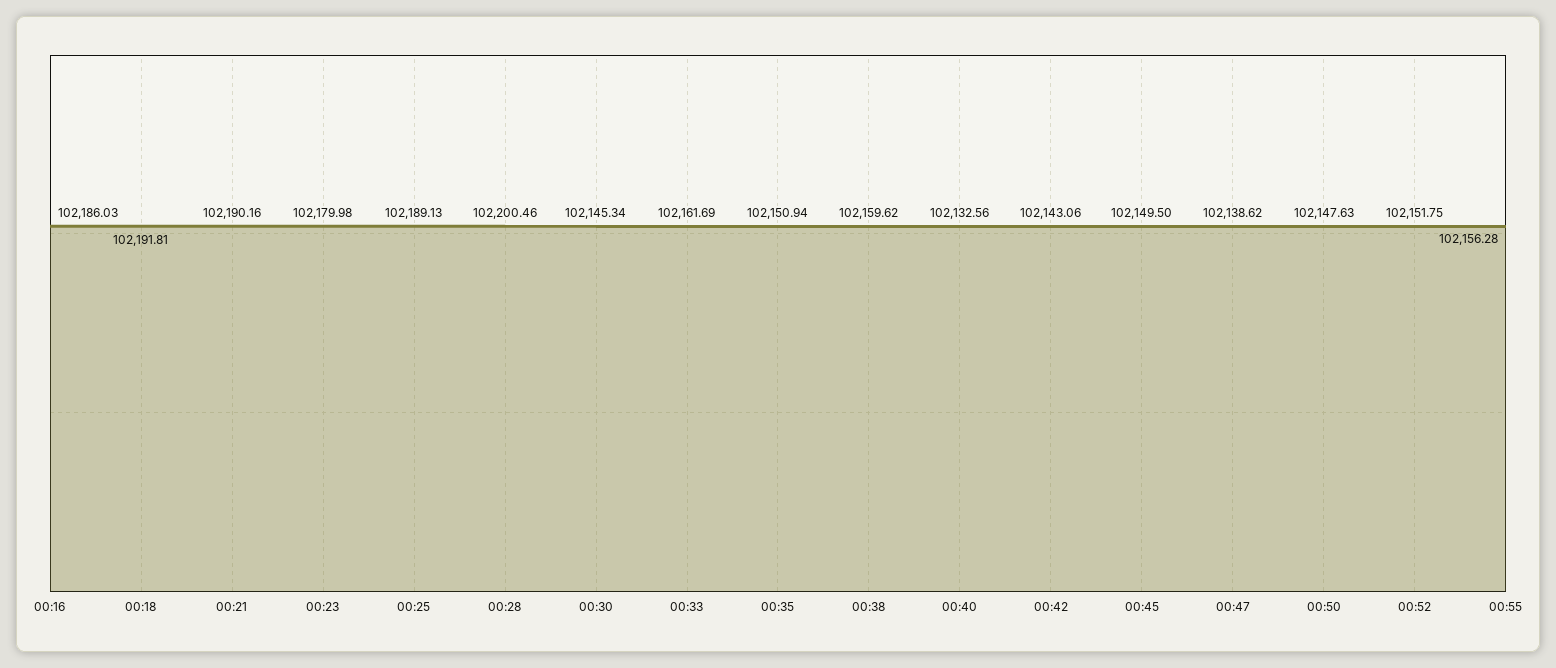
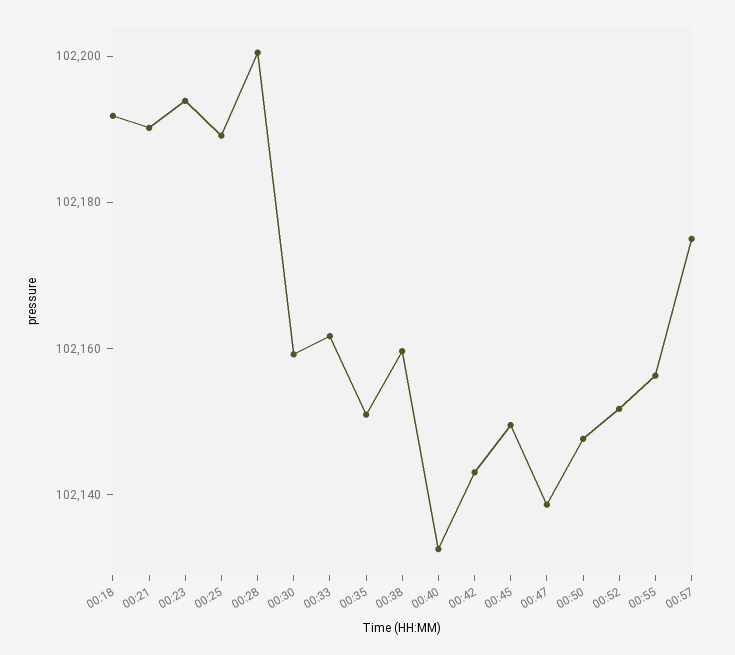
00:16: 102186.03 -> none
00:23: 102179.98 -> 102195
00:30: 102145.34 -> 102160
00:57: none -> 102175

